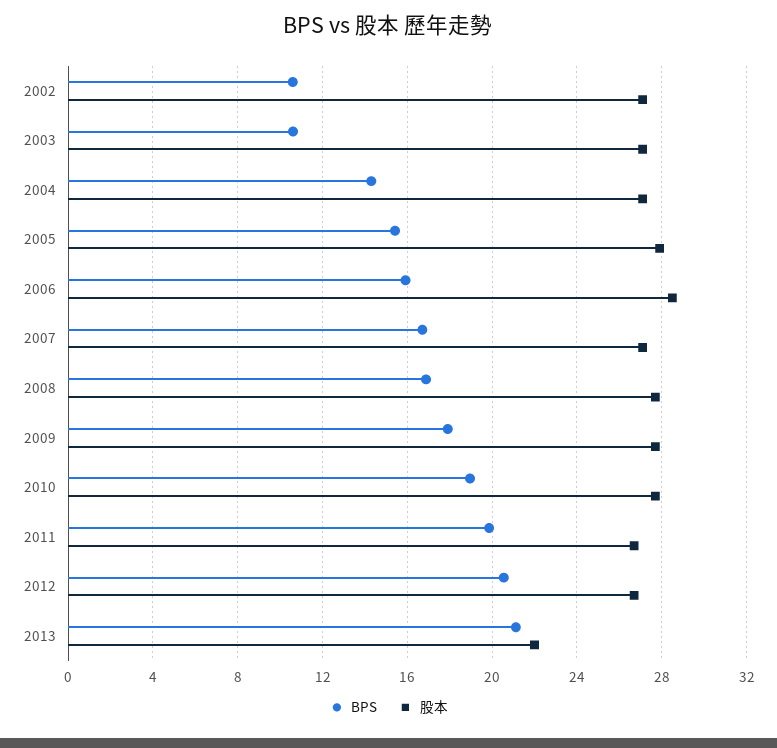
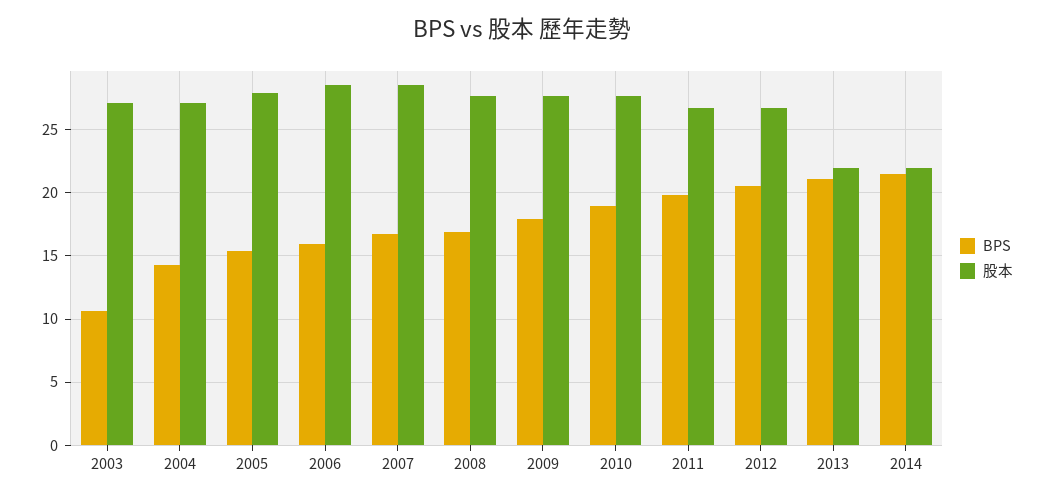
BPS, 2002: 10.5 -> none
股本, 2002: 27 -> none
股本, 2007: 27 -> 28.5
BPS, 2014: none -> 21.5
股本, 2014: none -> 22

